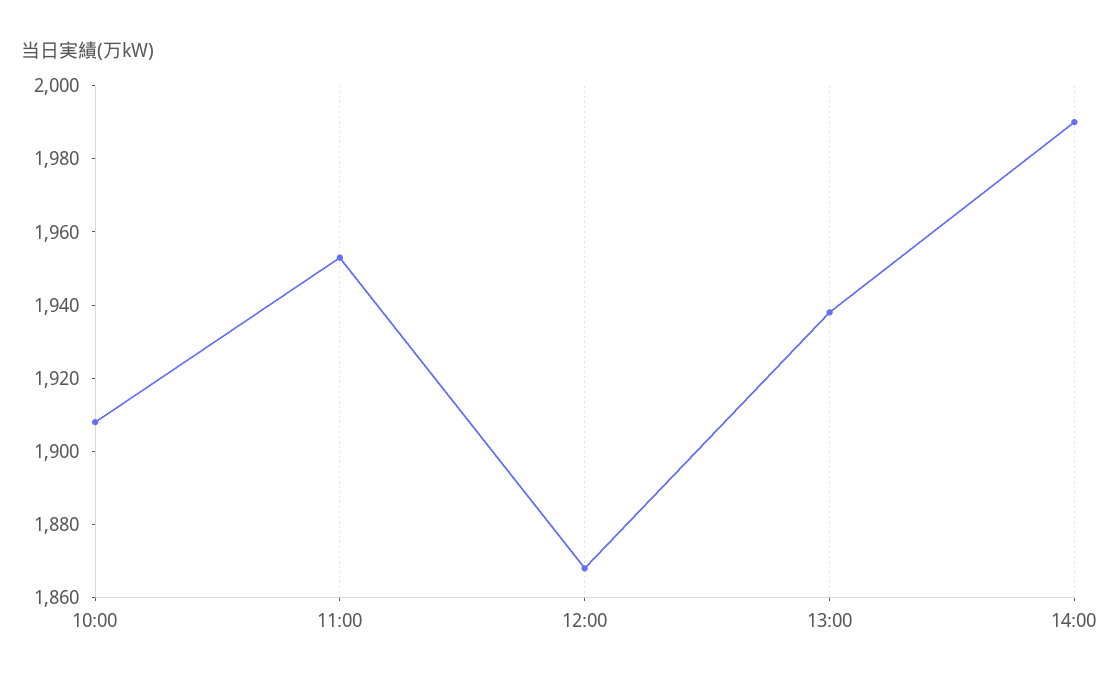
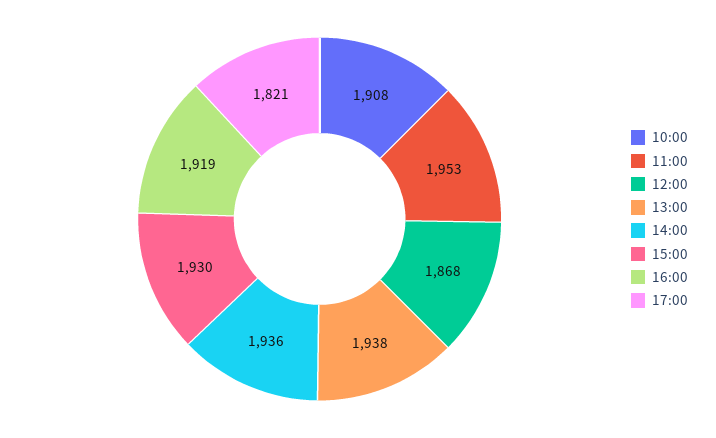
14:00: 1990 -> 1936
15:00: none -> 1930
16:00: none -> 1919
17:00: none -> 1821

